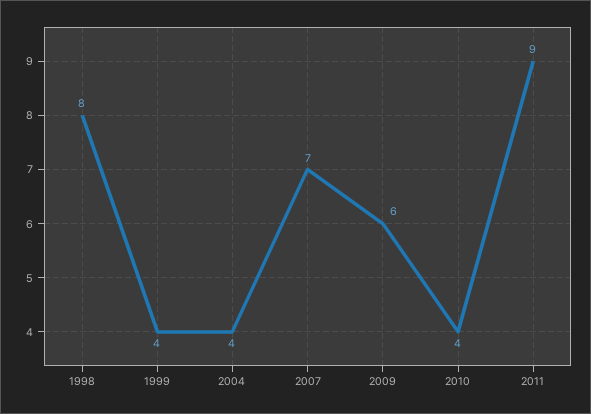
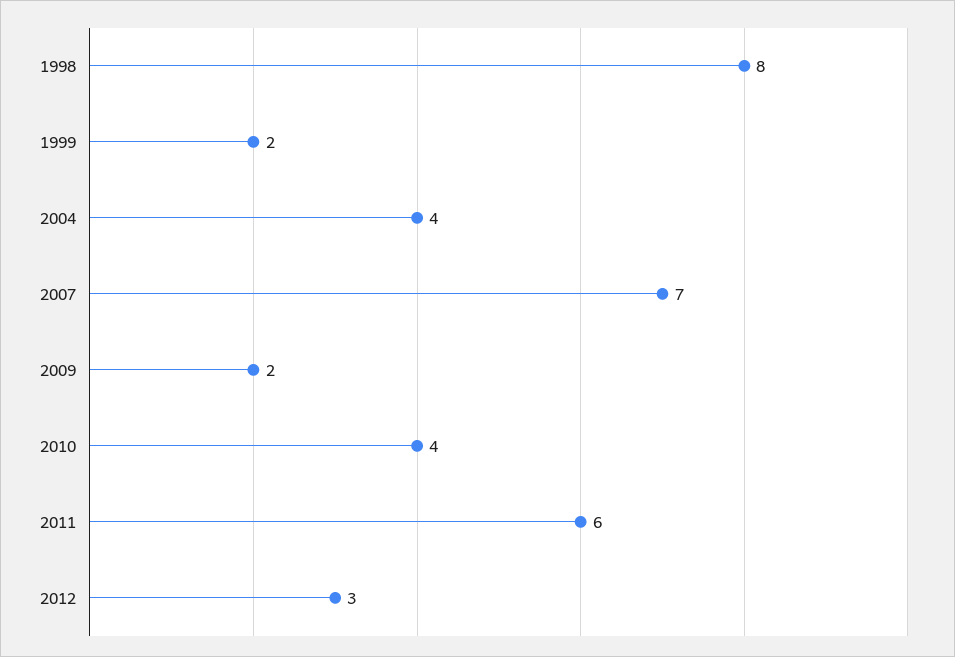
1999: 4 -> 2
2009: 6 -> 2
2011: 9 -> 6
2012: none -> 3

